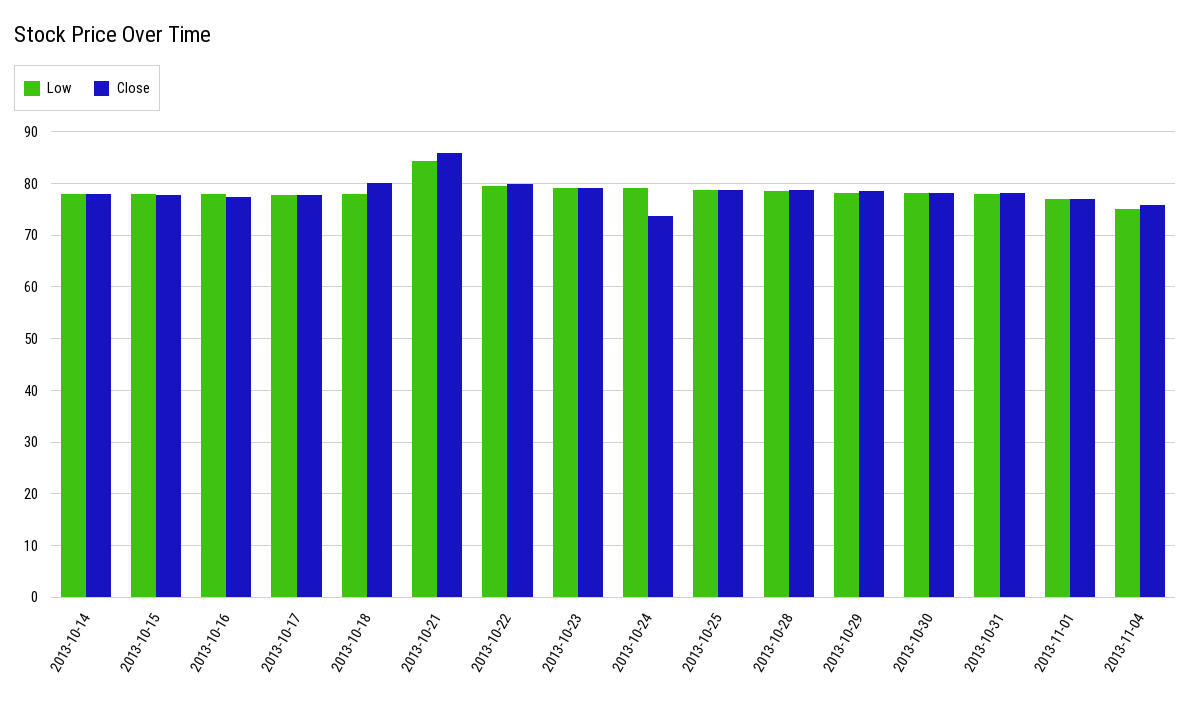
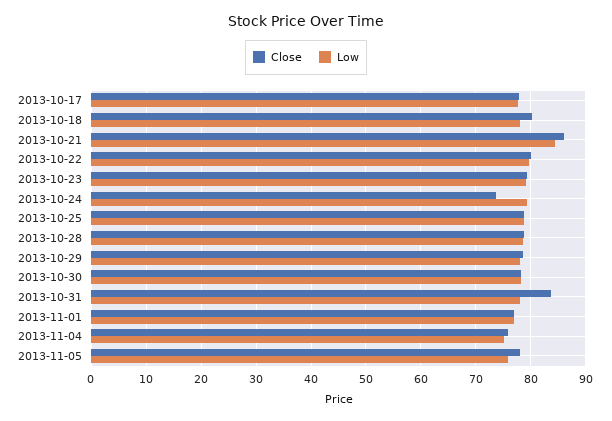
Low, 2013-10-14: 78 -> none
Close, 2013-10-14: 78 -> none
Low, 2013-10-15: 78 -> none
Close, 2013-10-15: 78 -> none
Low, 2013-10-16: 78 -> none
Close, 2013-10-16: 78 -> none
Close, 2013-10-31: 78 -> 84
Close, 2013-11-05: none -> 78
Low, 2013-11-05: none -> 76

